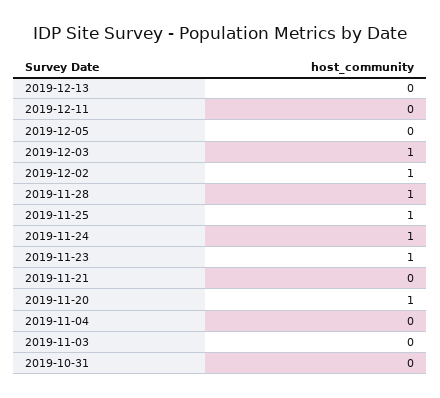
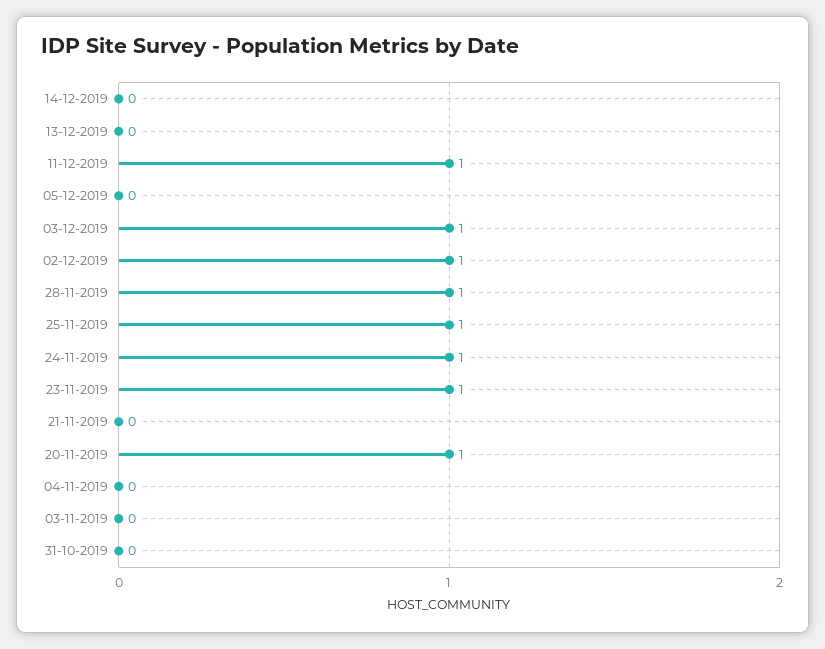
2019-12-11: 0 -> 1
14-12-2019: none -> 0

